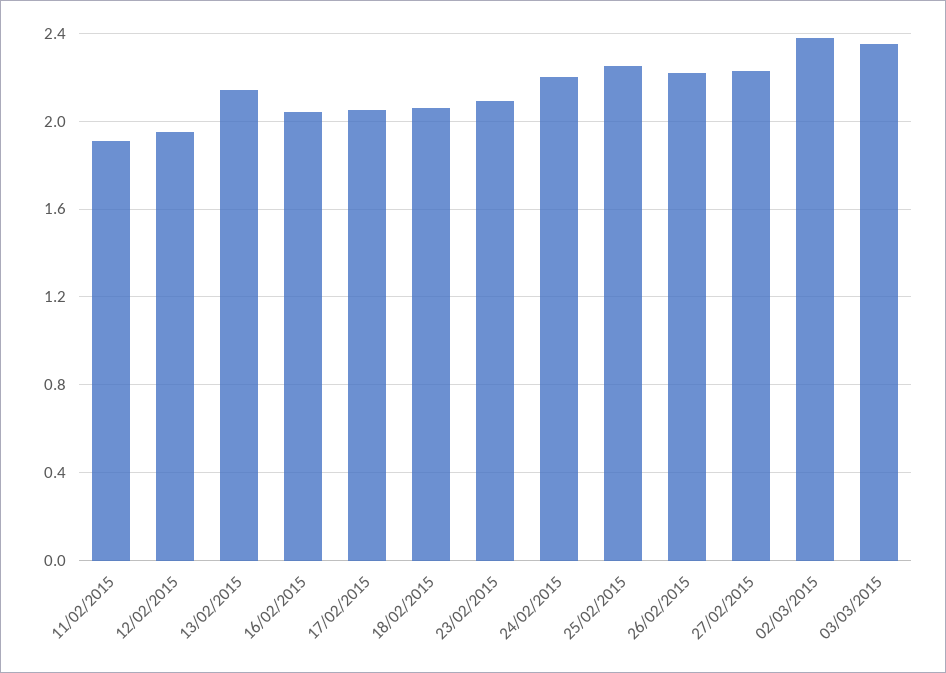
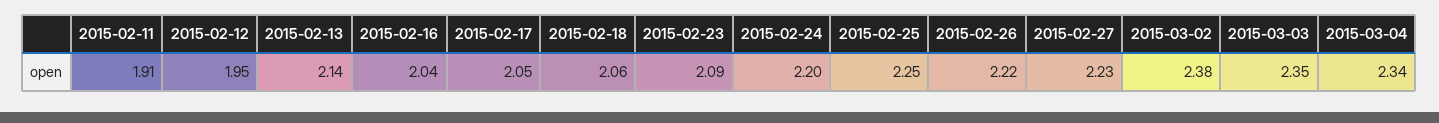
2015-03-04: none -> 2.34

